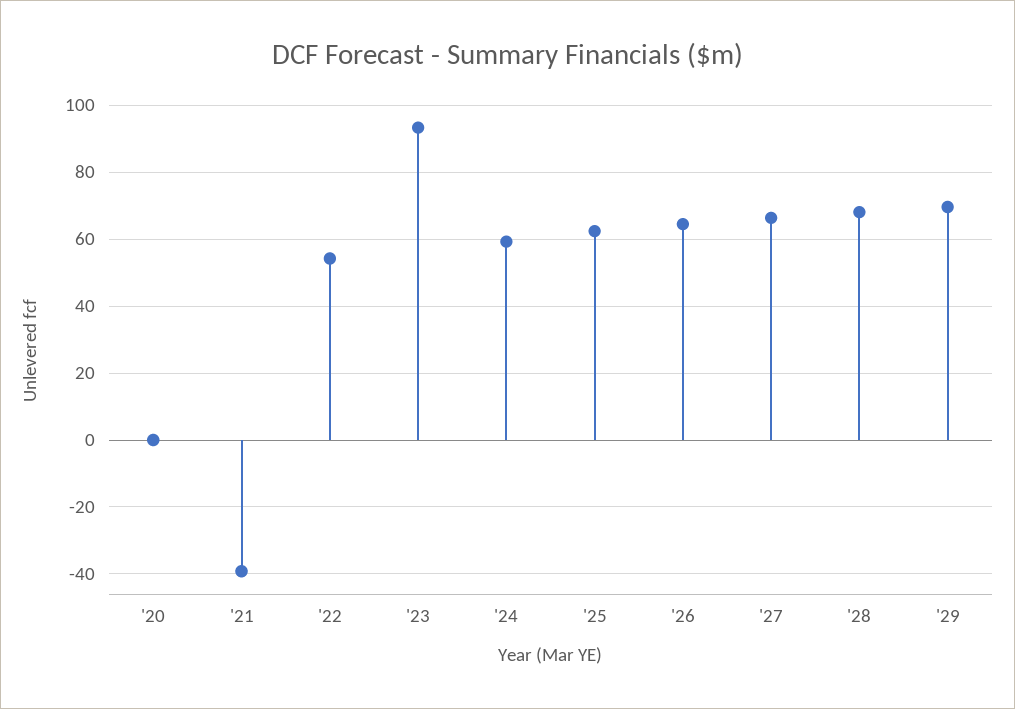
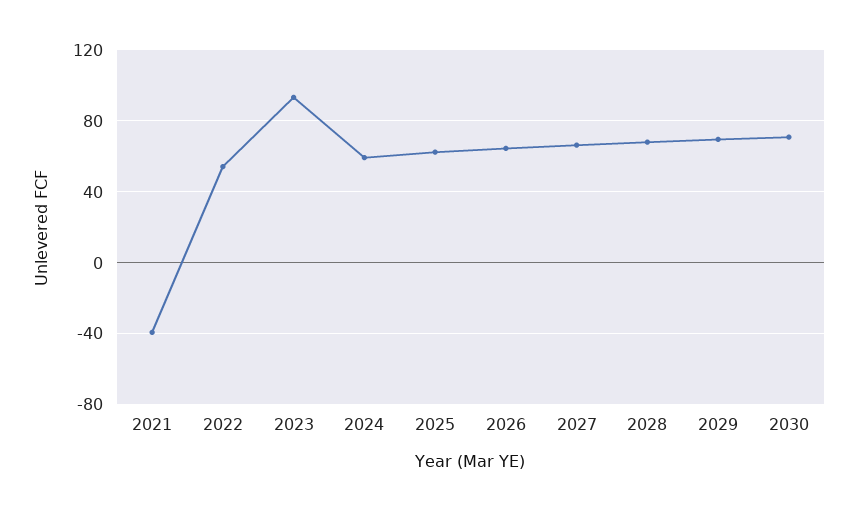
'20: 0 -> none
2030: none -> 70

